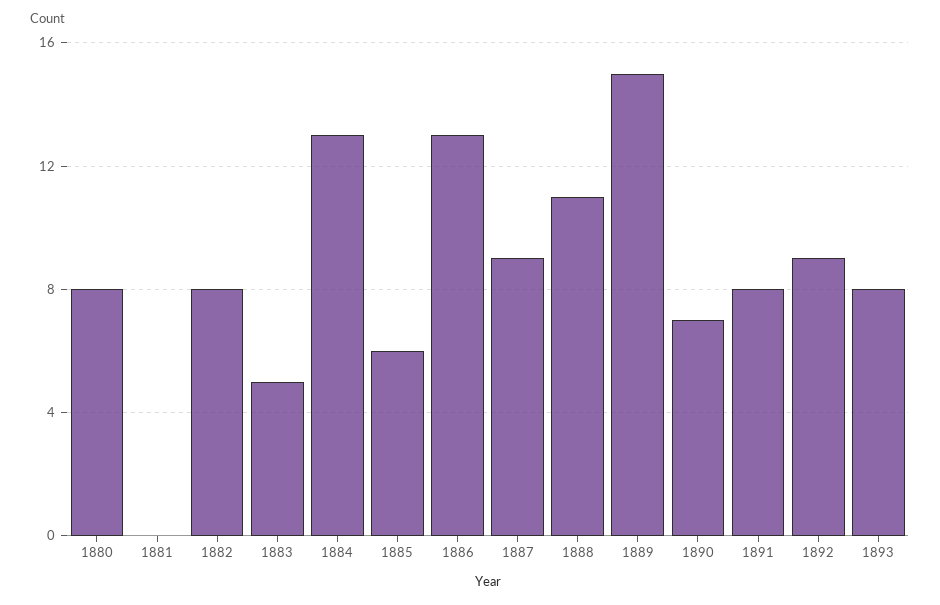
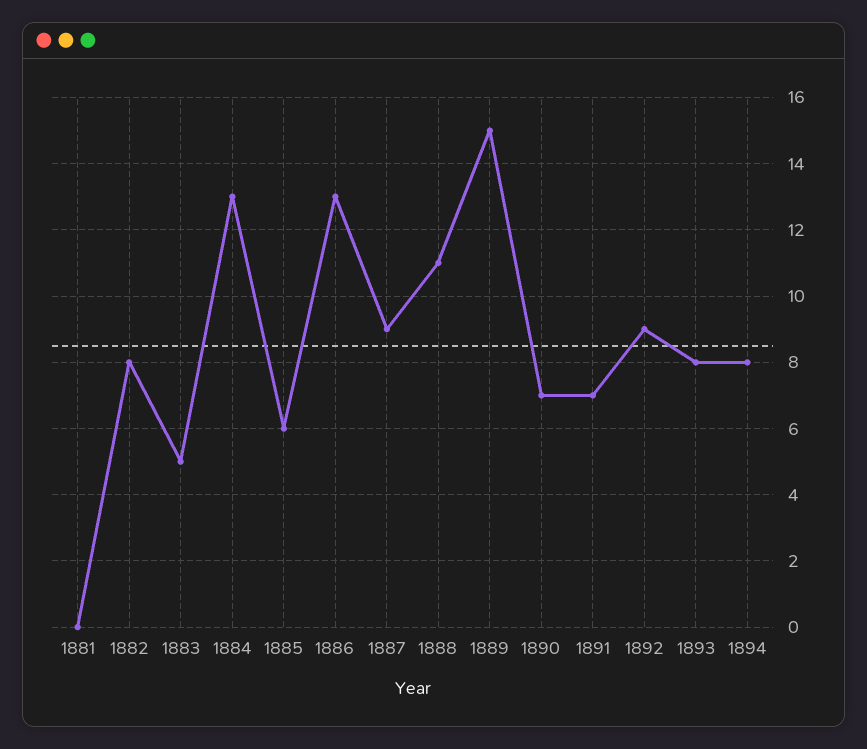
1880: 8 -> none
1891: 8 -> 7
1894: none -> 8

